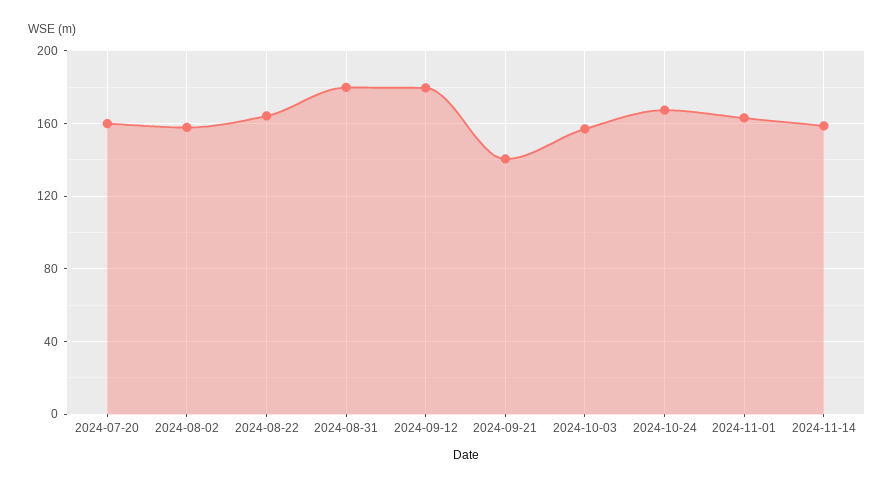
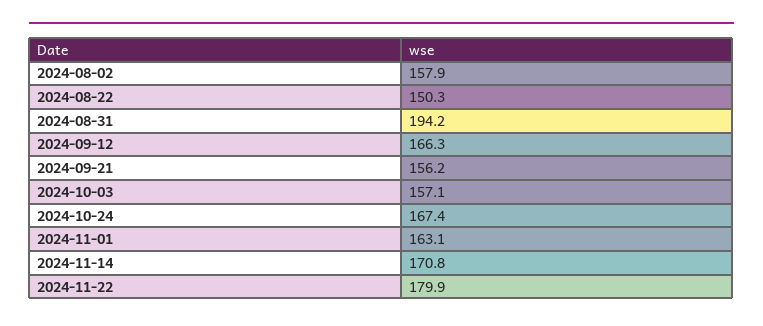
2024-07-20: 160 -> none
2024-08-22: 165 -> 150.3
2024-08-31: 180 -> 194.2
2024-09-12: 180 -> 166.3
2024-09-21: 140 -> 156.2
2024-11-14: 160 -> 170.8
2024-11-22: none -> 179.9

